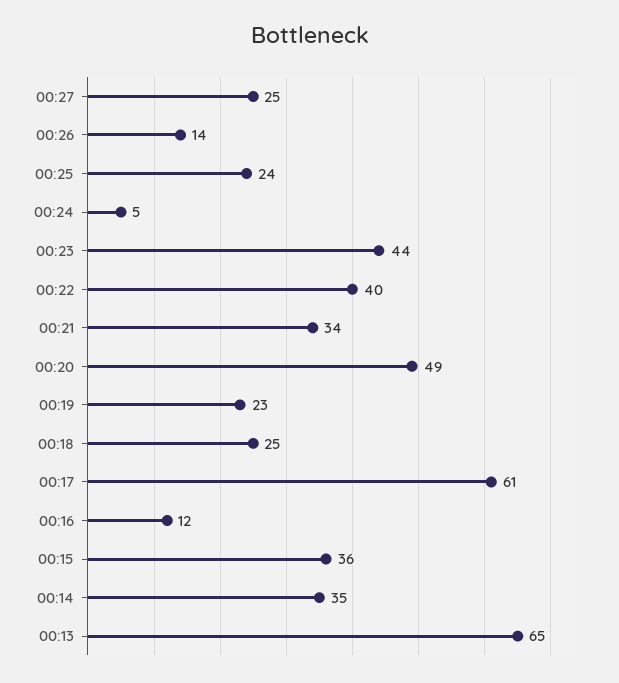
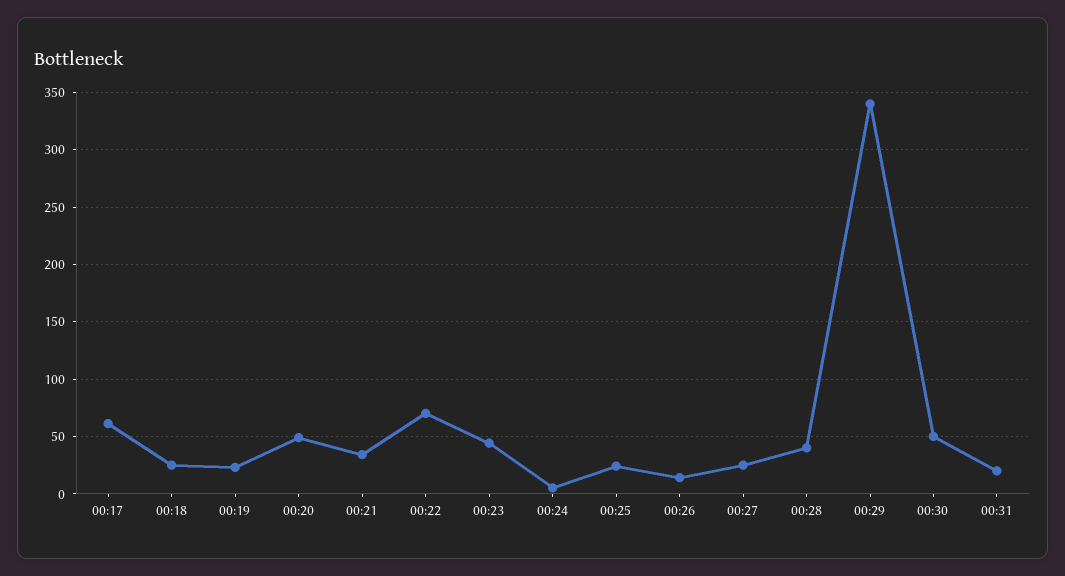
00:22: 40 -> 70
00:16: 12 -> none
00:15: 36 -> none
00:14: 35 -> none
00:13: 65 -> none
00:28: none -> 40
00:29: none -> 340
00:30: none -> 50
00:31: none -> 20

